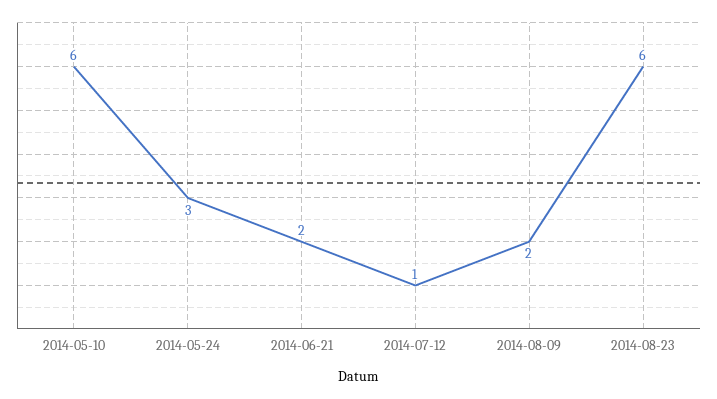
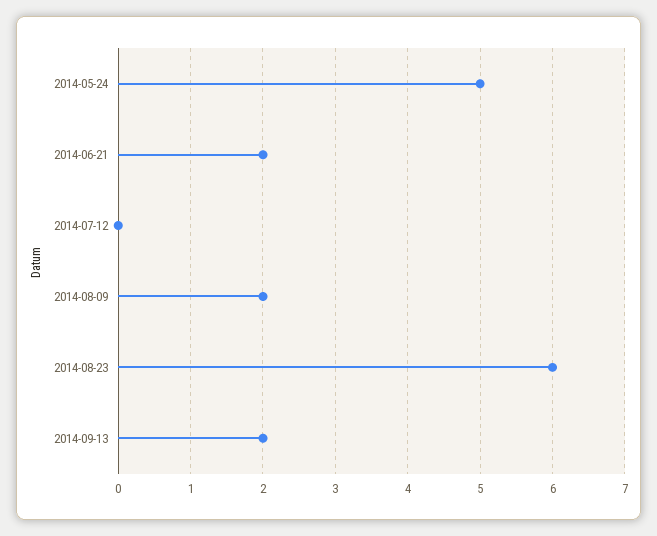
2014-05-10: 6 -> none
2014-05-24: 3 -> 5
2014-07-12: 1 -> 0
2014-09-13: none -> 2

